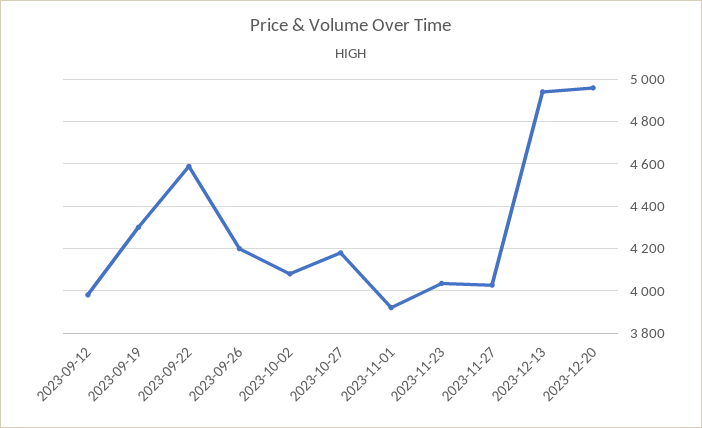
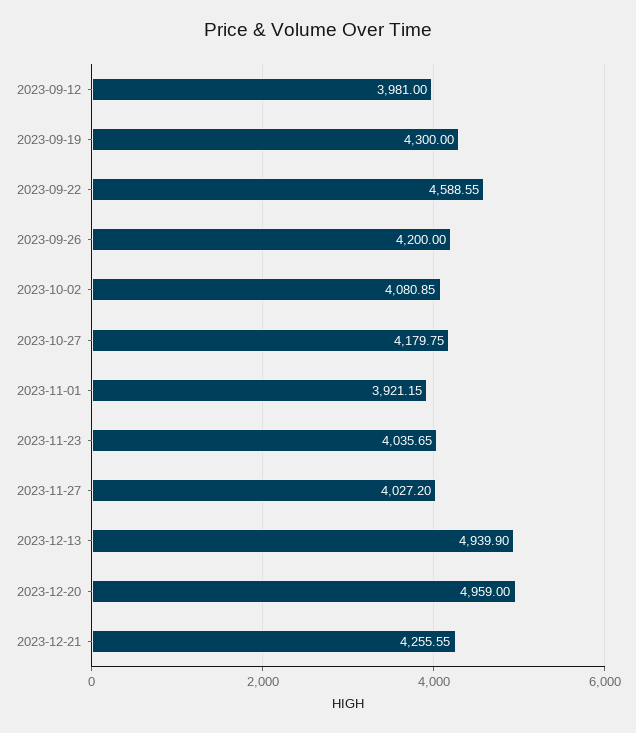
2023-12-21: none -> 4255.55

